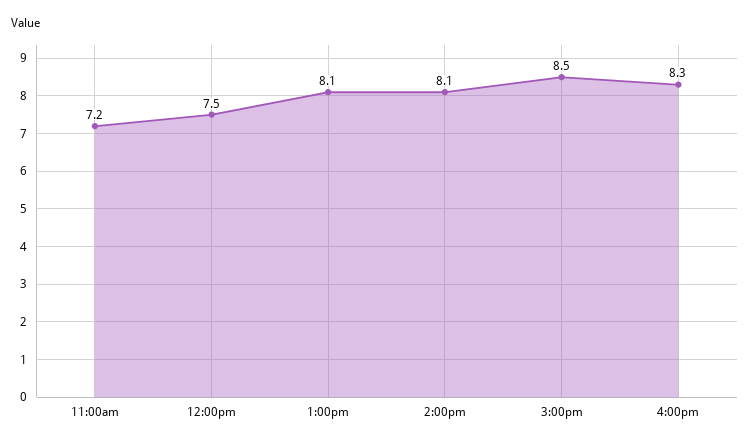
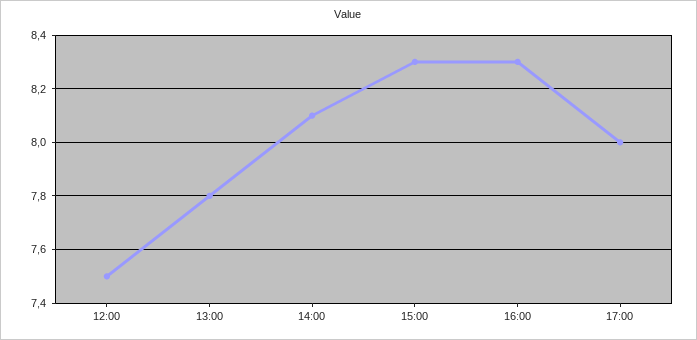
11:00am: 7.2 -> none
1:00pm: 8.1 -> 7.8
3:00pm: 8.5 -> 8.3
17:00: none -> 8

